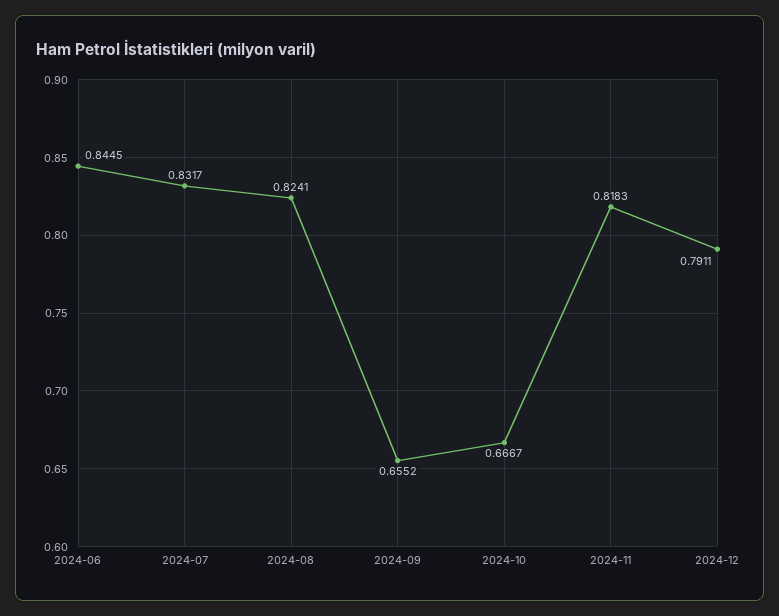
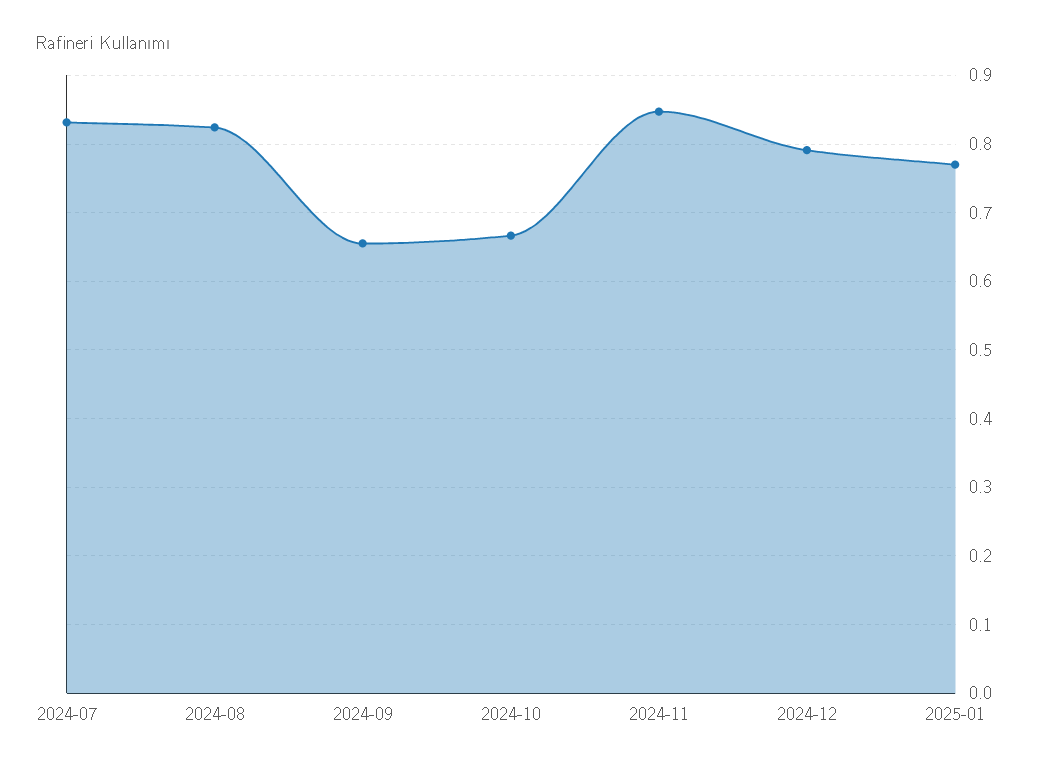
2024-06: 0.8445 -> none
2024-11: 0.8183 -> 0.85
2025-01: none -> 0.77

